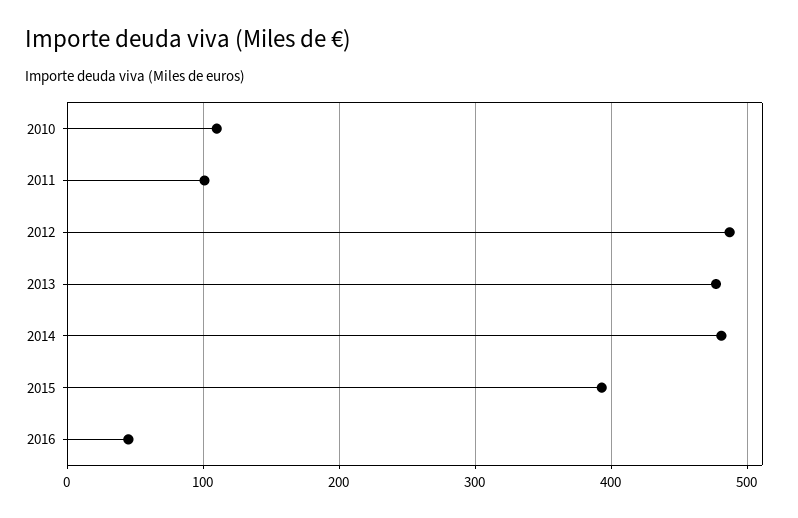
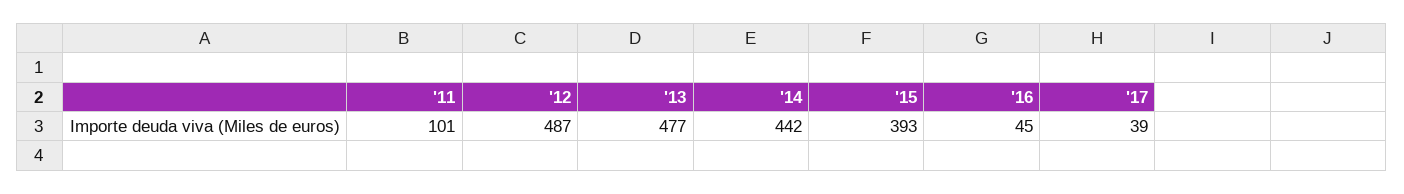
2010: 110 -> none
2014: 480 -> 442
'17: none -> 39

